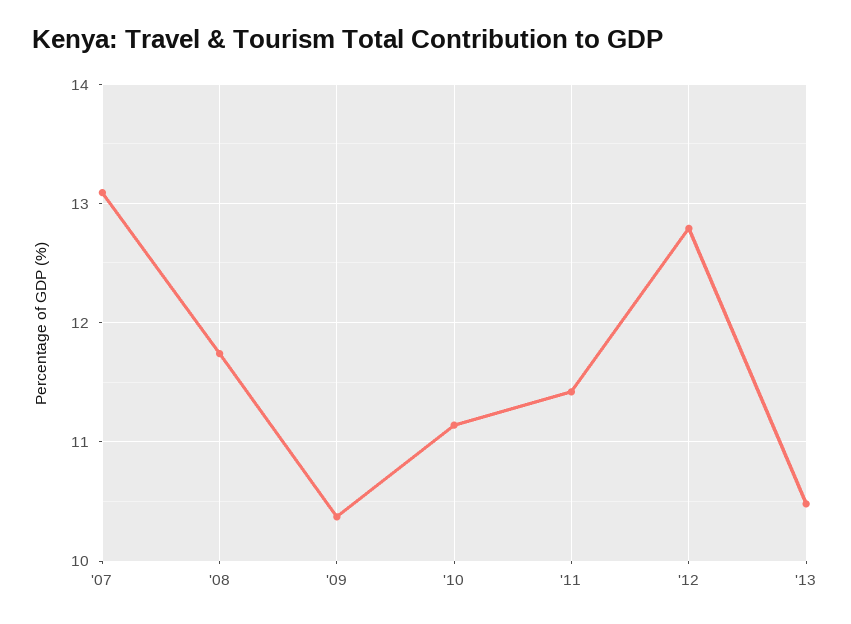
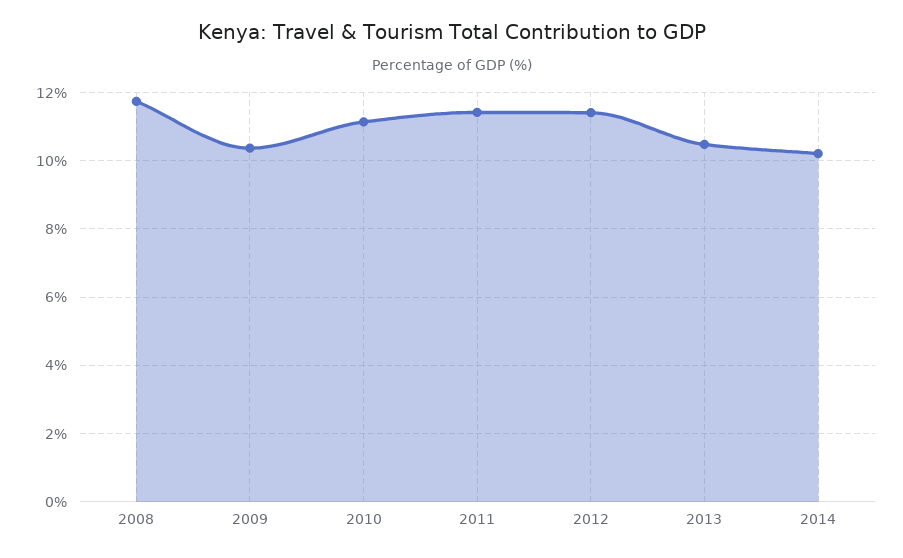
'07: 13.1 -> none
'12: 12.8 -> 11.4
2014: none -> 10.2

